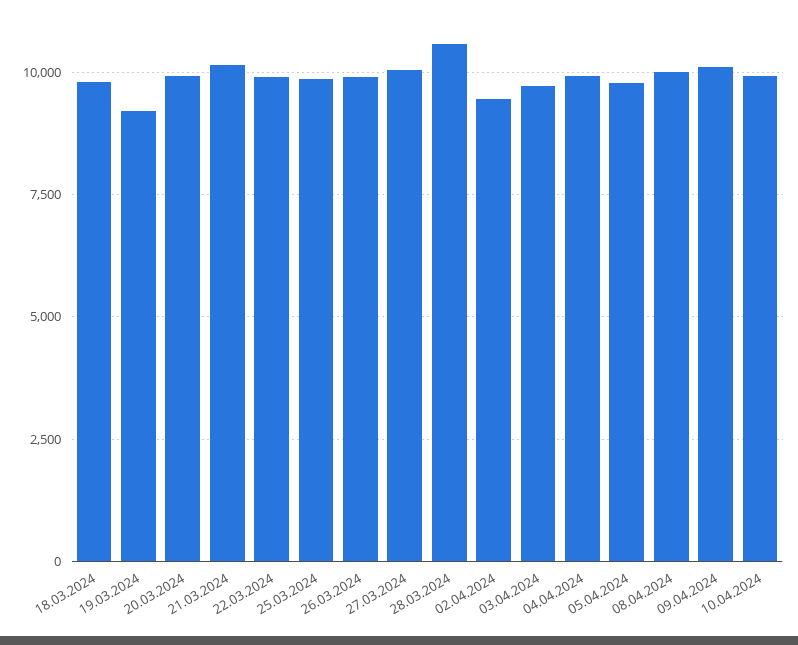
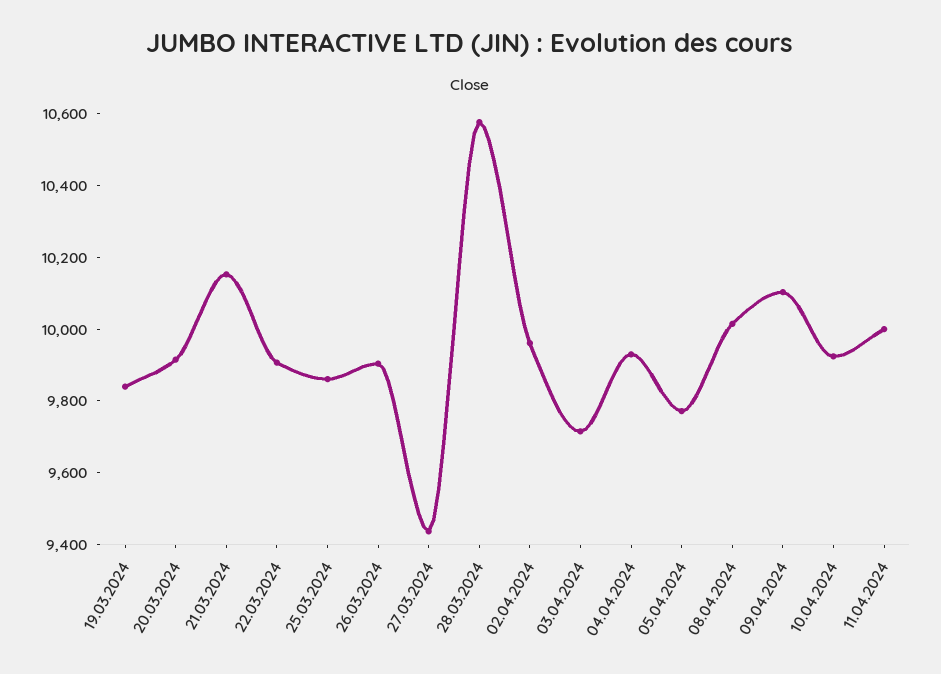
18.03.2024: 9750 -> none
19.03.2024: 9250 -> 9850
27.03.2024: 10000 -> 9450
02.04.2024: 9500 -> 9950
11.04.2024: none -> 10000

